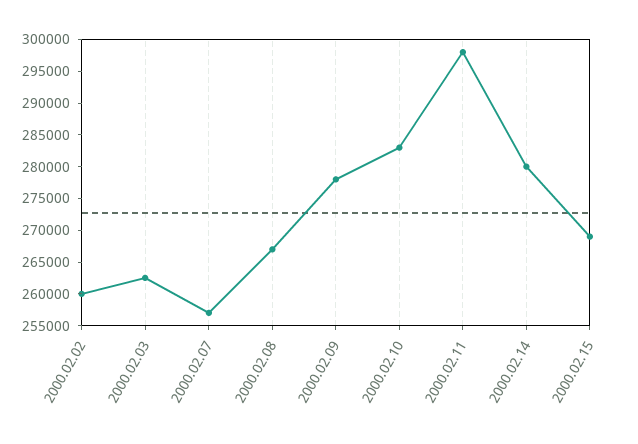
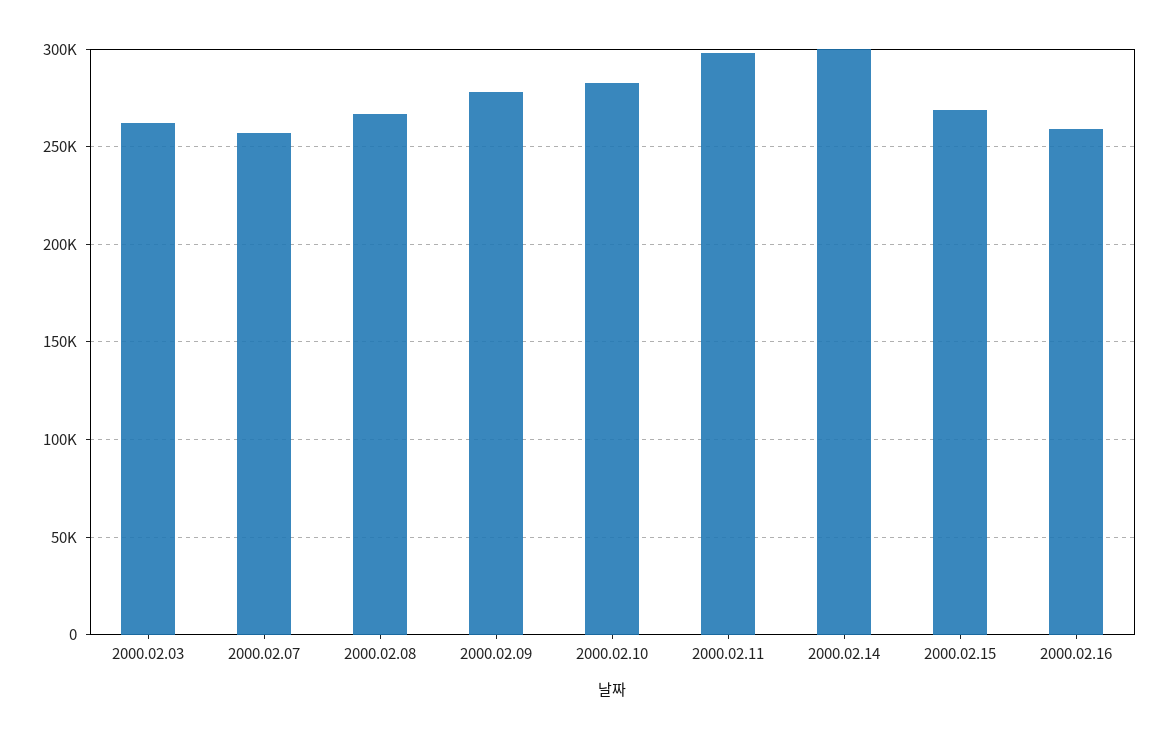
2000.02.02: 260000 -> none
2000.02.14: 280000 -> 300000
2000.02.16: none -> 260000

